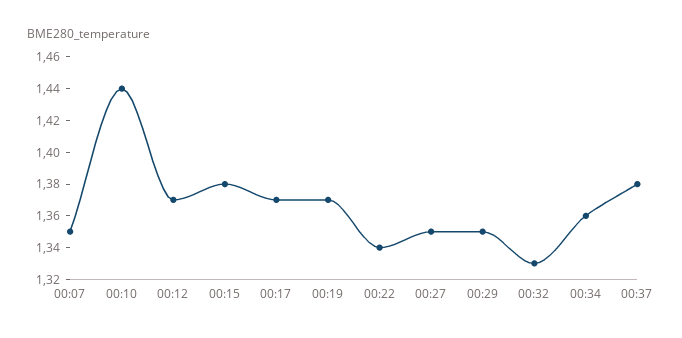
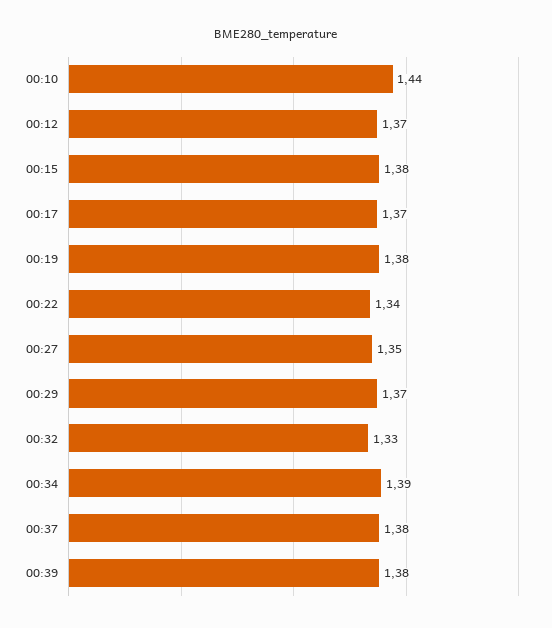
00:07: 1.35 -> none
00:19: 1.37 -> 1.38
00:29: 1.35 -> 1.37
00:34: 1.36 -> 1.39
00:39: none -> 1.38

